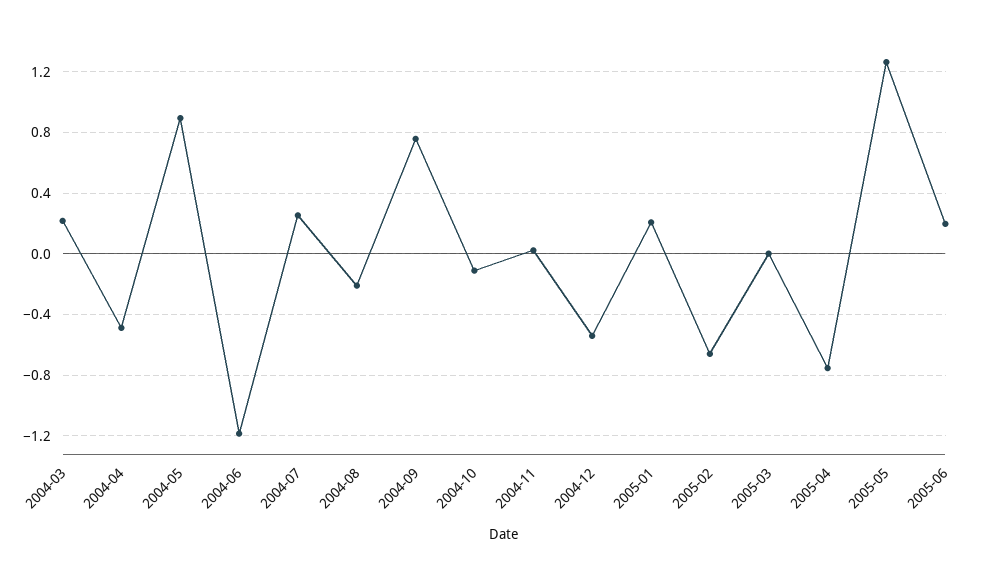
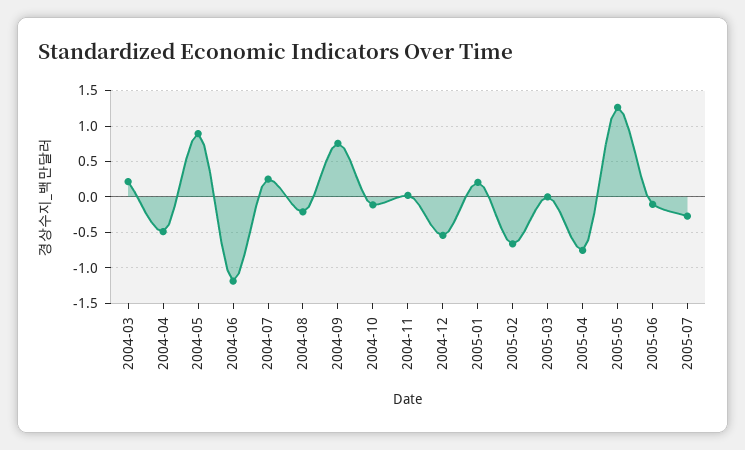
2005-06: 0.2 -> -0.1
2005-07: none -> -0.3

